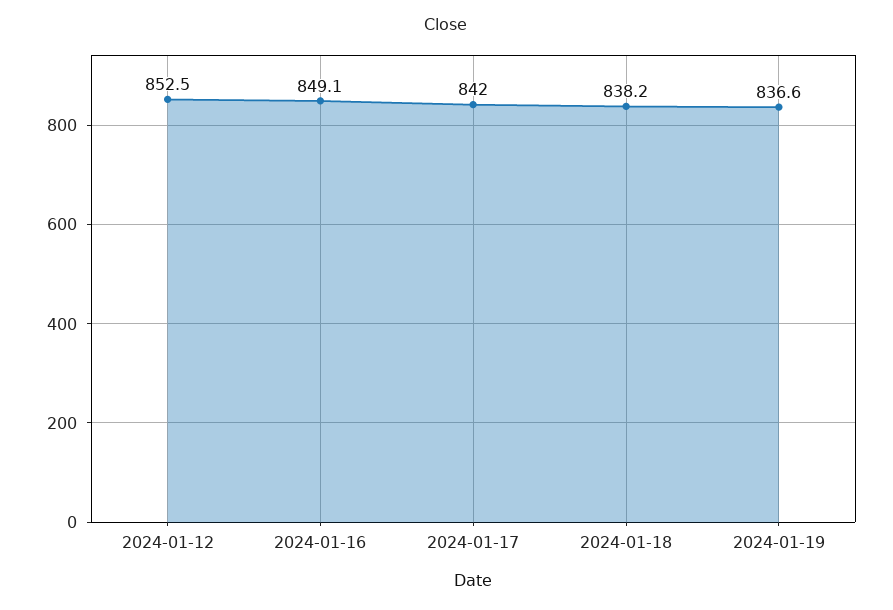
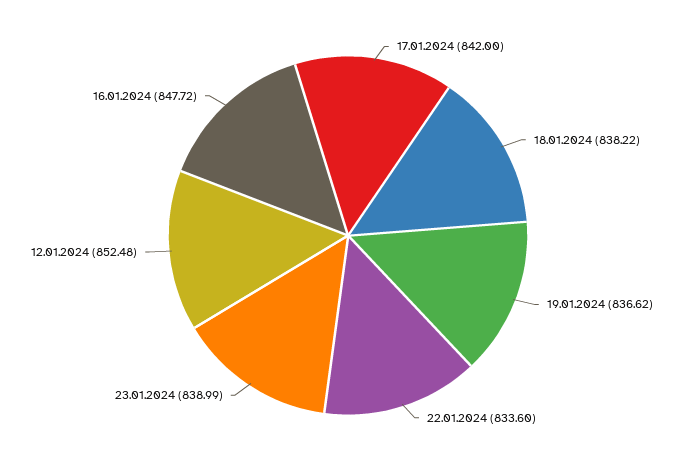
2024-01-16: 849.1 -> 847.72
22.01.2024: none -> 833.6
23.01.2024: none -> 838.99

